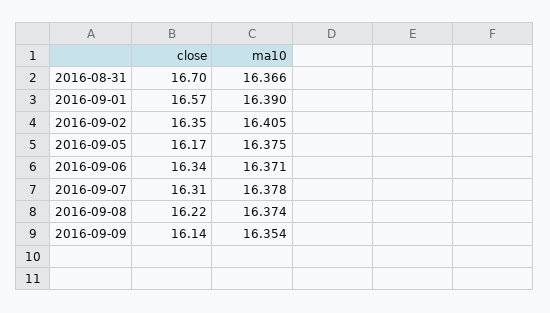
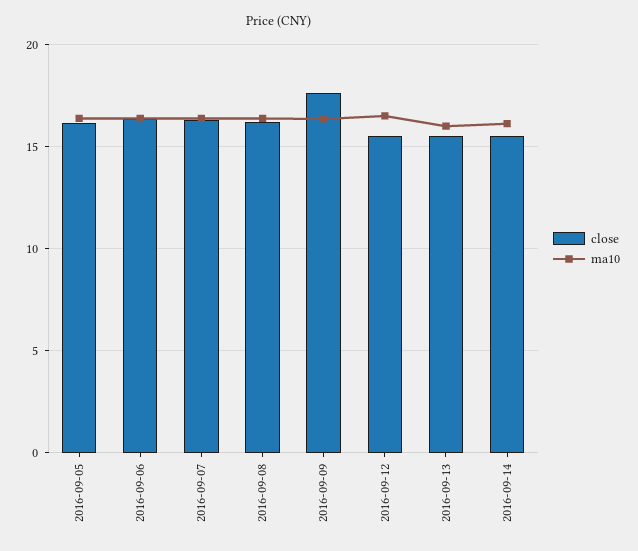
close, 2016-08-31: 16.7 -> none
ma10, 2016-08-31: 16.366 -> none
close, 2016-09-01: 16.57 -> none
ma10, 2016-09-01: 16.39 -> none
close, 2016-09-02: 16.35 -> none
ma10, 2016-09-02: 16.405 -> none
close, 2016-09-09: 16.14 -> 17.5
close, 2016-09-12: none -> 15.5
ma10, 2016-09-12: none -> 16.5
close, 2016-09-13: none -> 15.5
ma10, 2016-09-13: none -> 16
close, 2016-09-14: none -> 15.5
ma10, 2016-09-14: none -> 16

